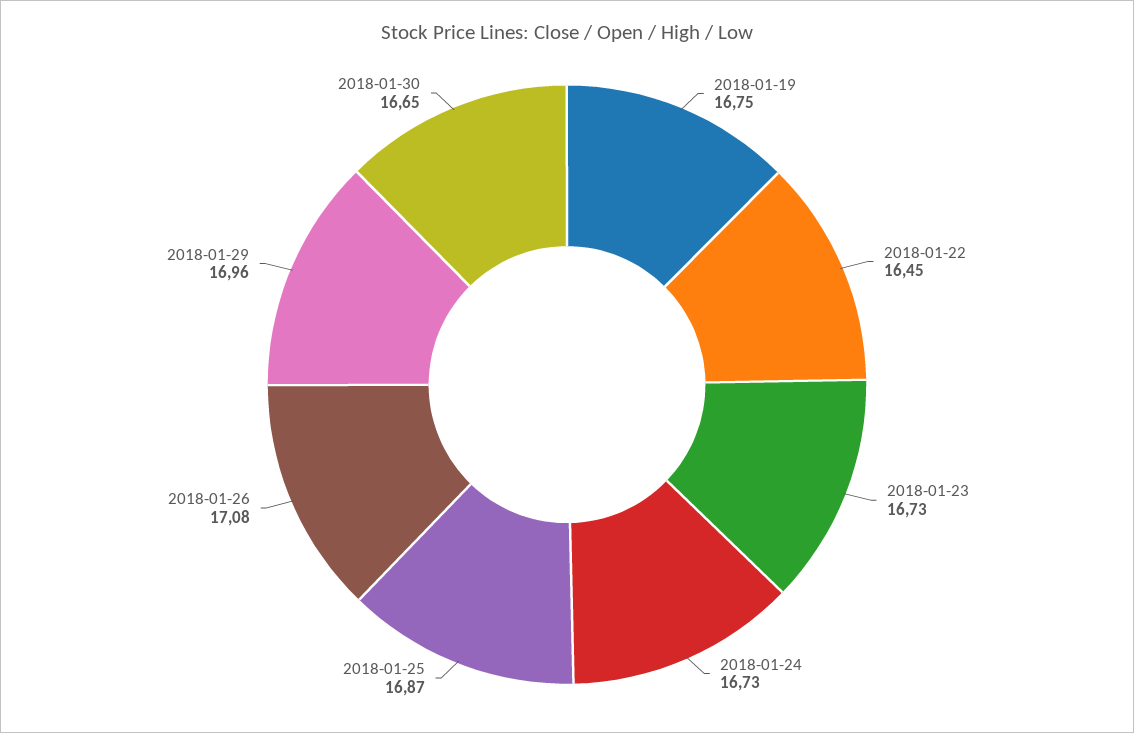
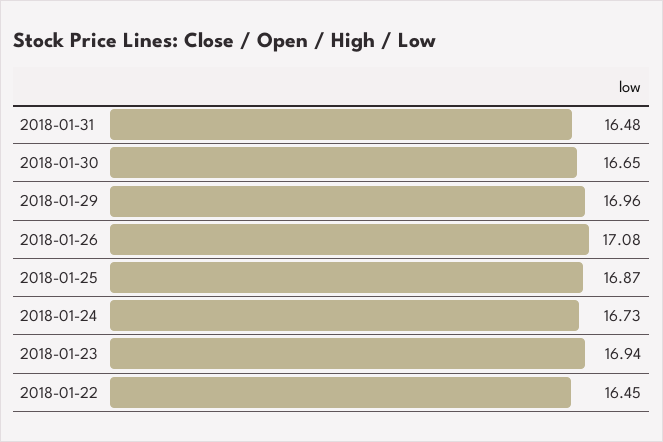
2018-01-19: 16.75 -> none
2018-01-23: 16.73 -> 16.94
2018-01-31: none -> 16.48

